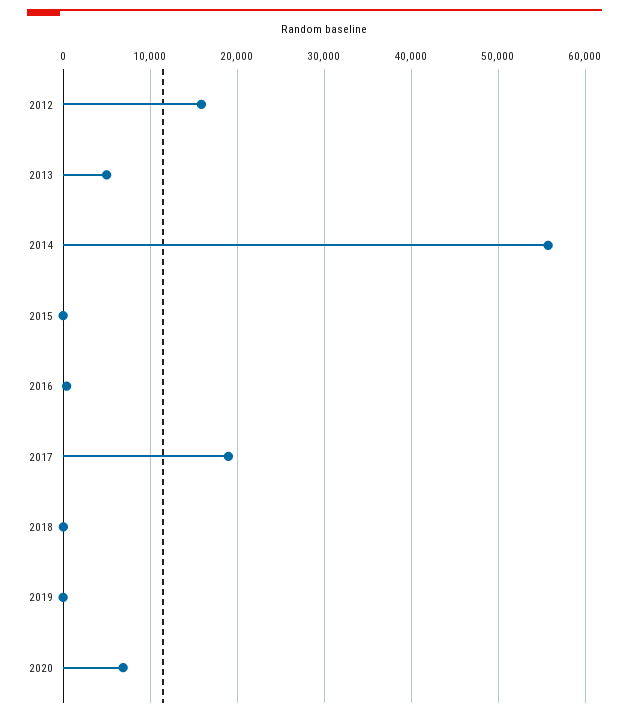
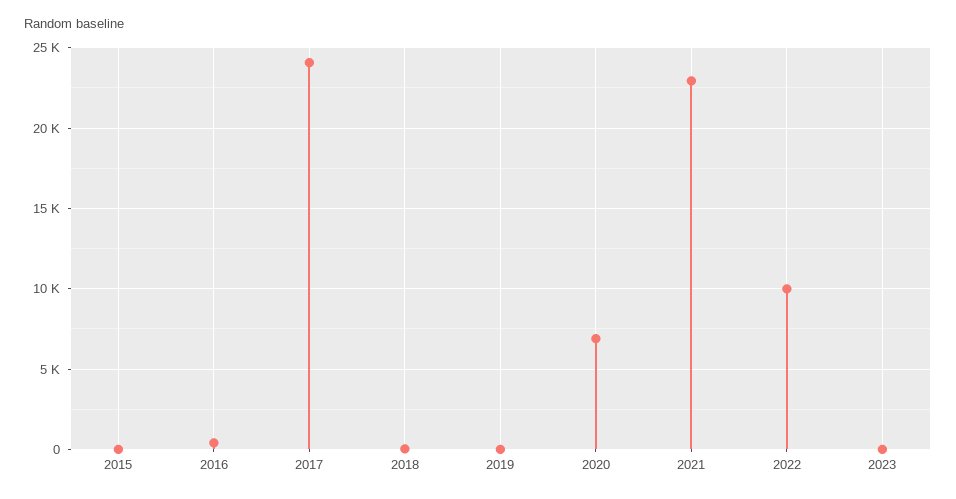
2012: 16000 -> none
2013: 5000 -> none
2014: 56000 -> none
2017: 19000 -> 24000
2021: none -> 23000
2022: none -> 10000
2023: none -> 0

